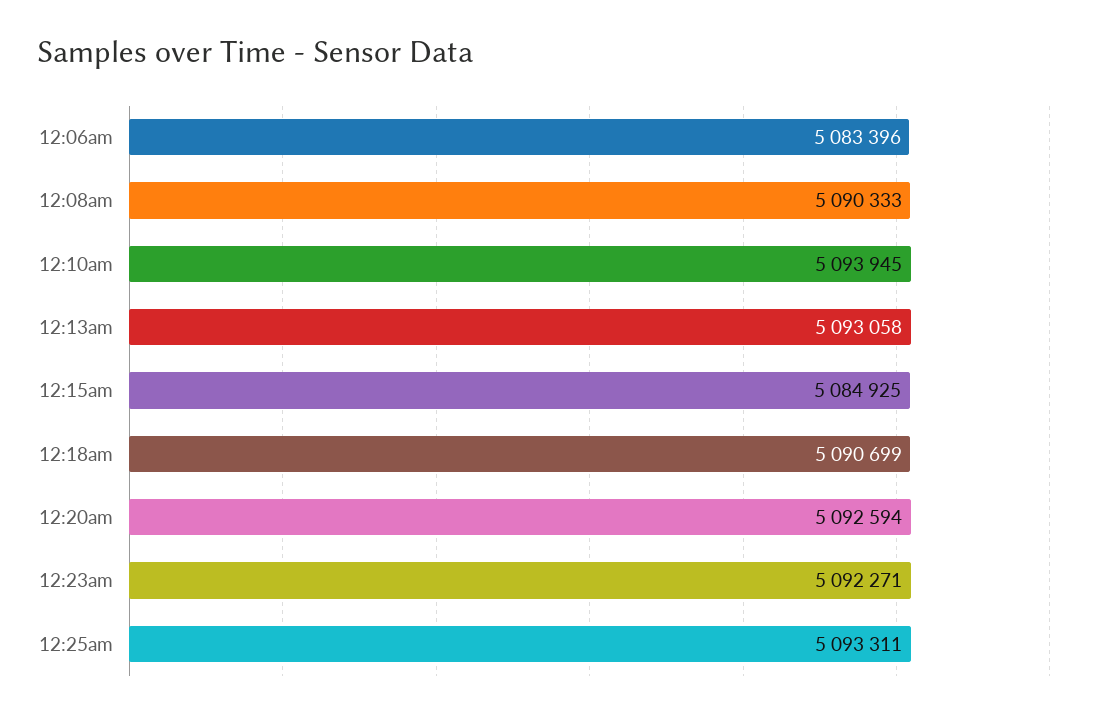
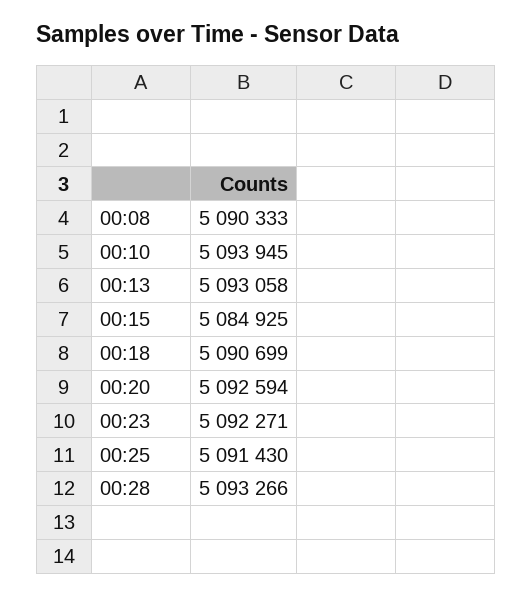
12:06am: 5083396 -> none
12:25am: 5093311 -> 5091430
00:28: none -> 5093266

